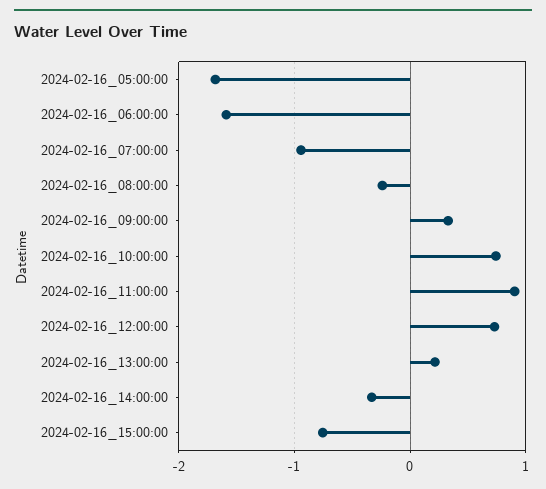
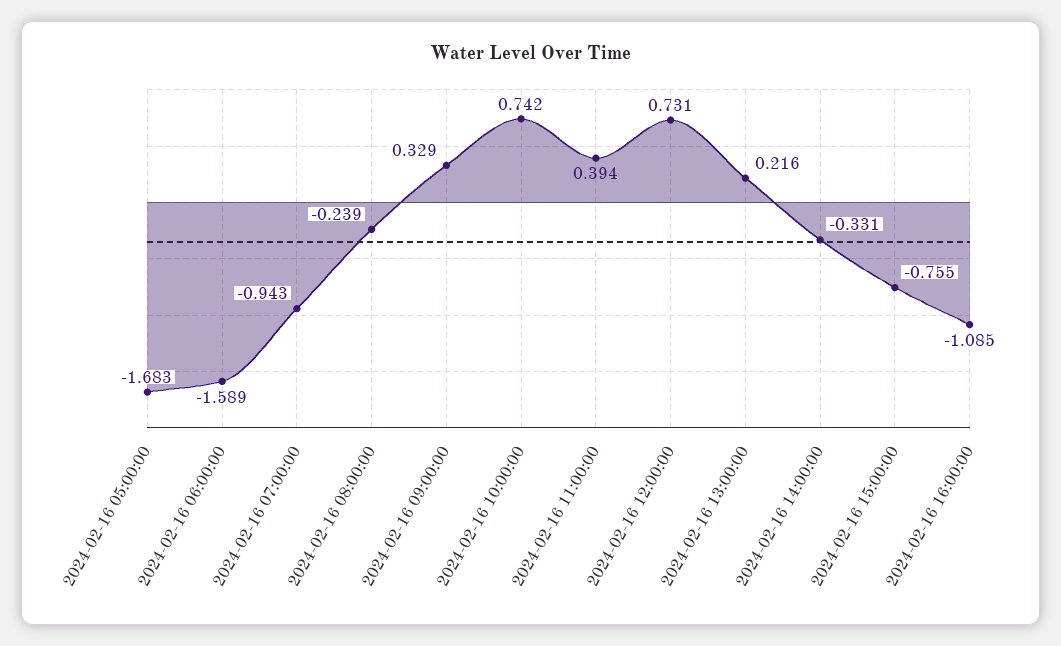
2024-02-16_11:00:00: 0.9 -> 0.394
2024-02-16 16:00:00: none -> -1.085

